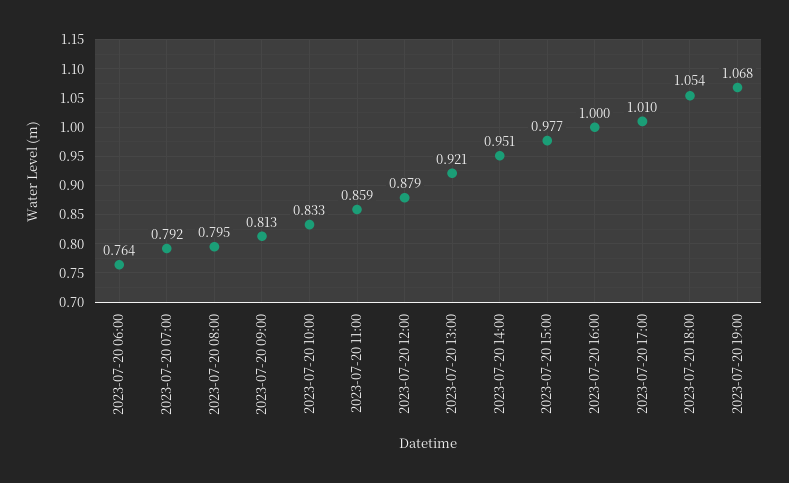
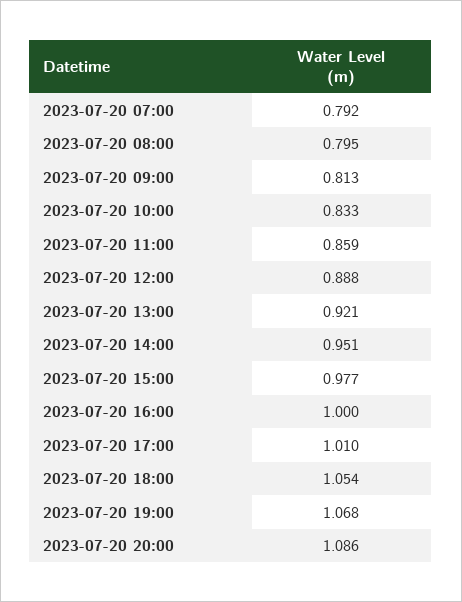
2023-07-20 06:00: 0.764 -> none
2023-07-20 12:00: 0.879 -> 0.888
2023-07-20 20:00: none -> 1.086

